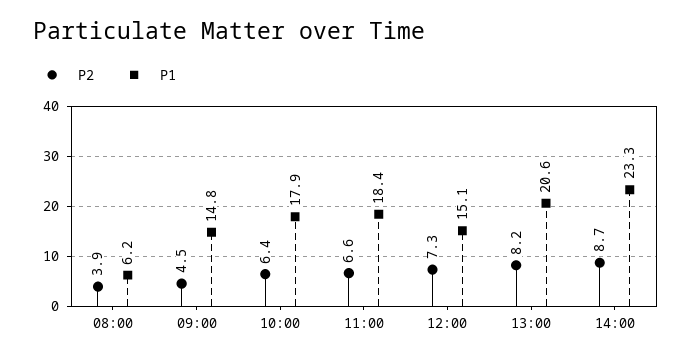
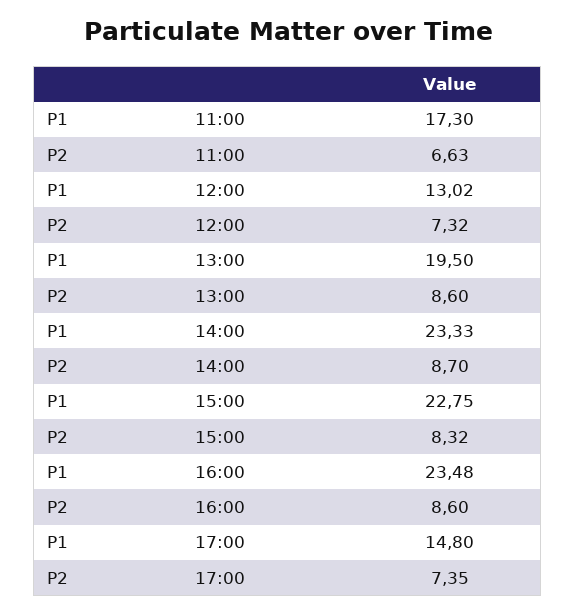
P2, 08:00: 3.9 -> none
P1, 08:00: 6.2 -> none
P2, 09:00: 4.5 -> none
P1, 09:00: 14.8 -> none
P2, 10:00: 6.4 -> none
P1, 10:00: 17.9 -> none
P1, 11:00: 18.4 -> 17.3
P1, 12:00: 15.1 -> 13.02
P2, 13:00: 8.2 -> 8.6
P1, 13:00: 20.6 -> 19.5
P1, 15:00: none -> 22.75
P2, 15:00: none -> 8.32
P1, 16:00: none -> 23.48
P2, 16:00: none -> 8.6
P1, 17:00: none -> 14.8
P2, 17:00: none -> 7.35

